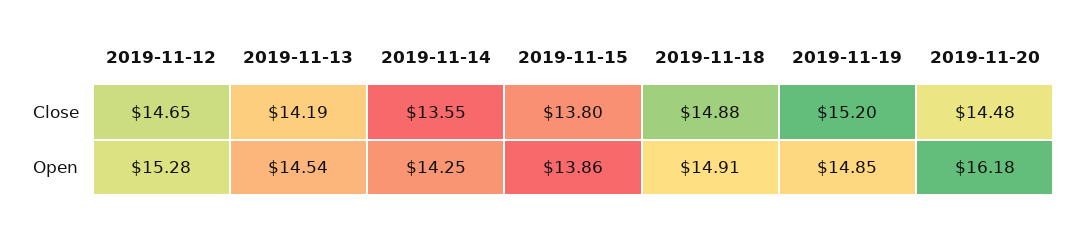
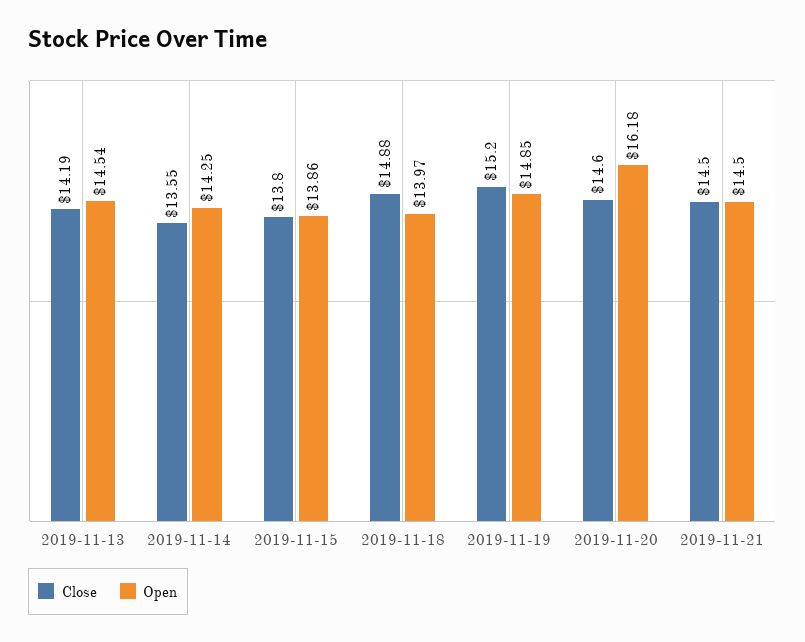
Close, 2019-11-12: 14.65 -> none
Close, 2019-11-20: 14.48 -> 14.6
Open, 2019-11-12: 15.28 -> none
Open, 2019-11-18: 14.91 -> 13.97
Close, 2019-11-21: none -> 14.5
Open, 2019-11-21: none -> 14.5

